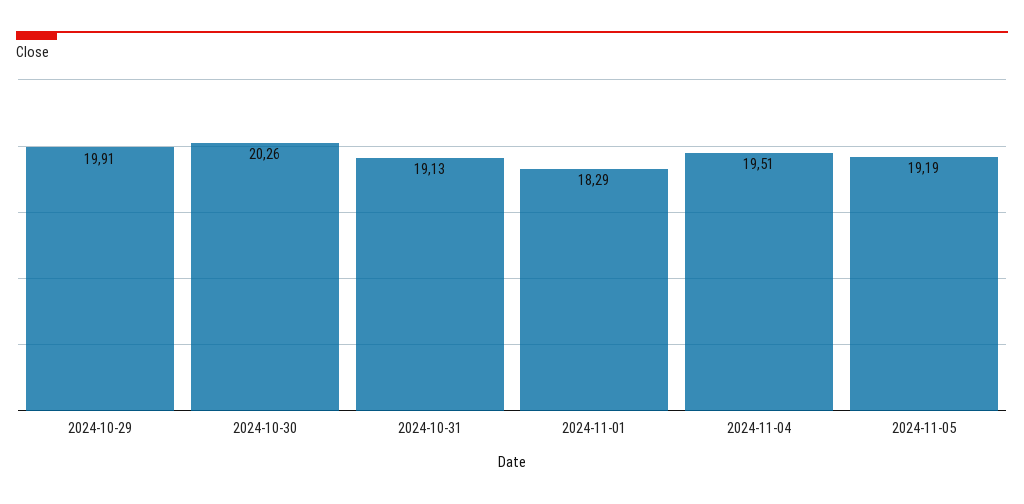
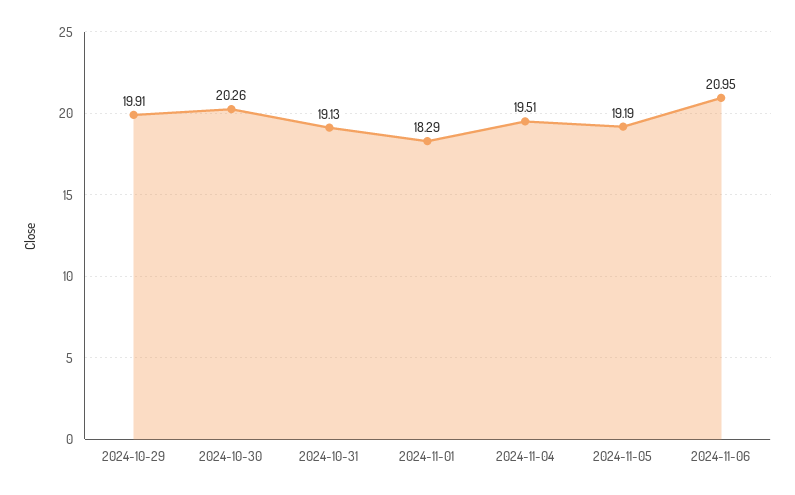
2024-11-06: none -> 20.95

